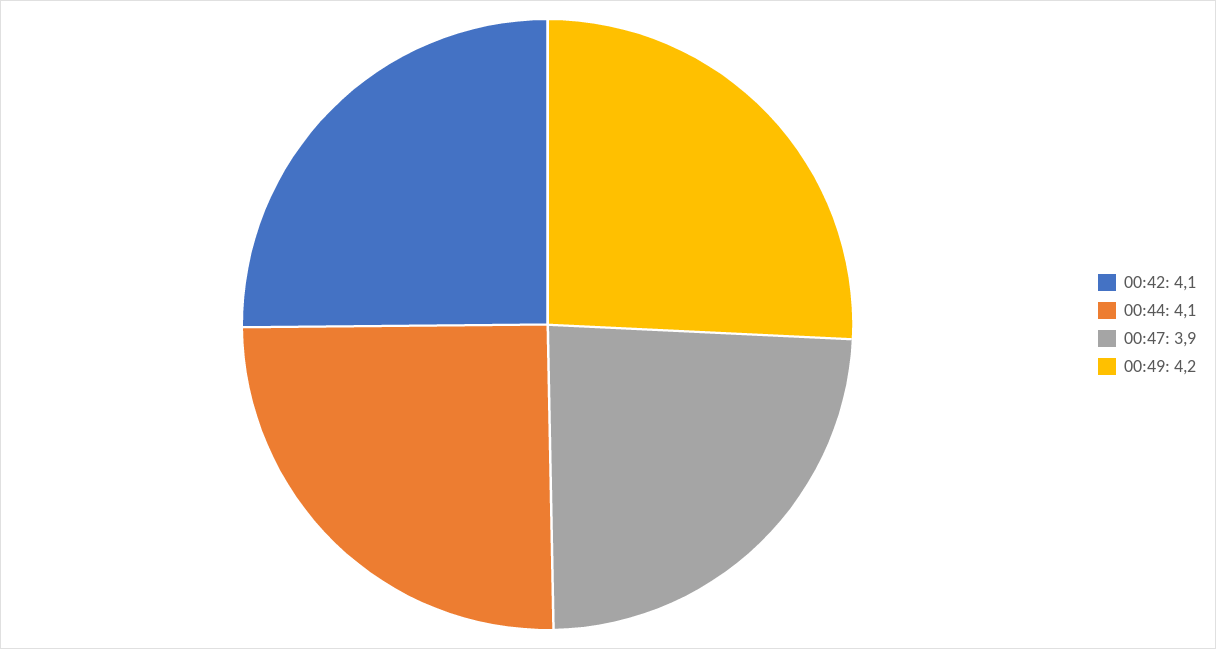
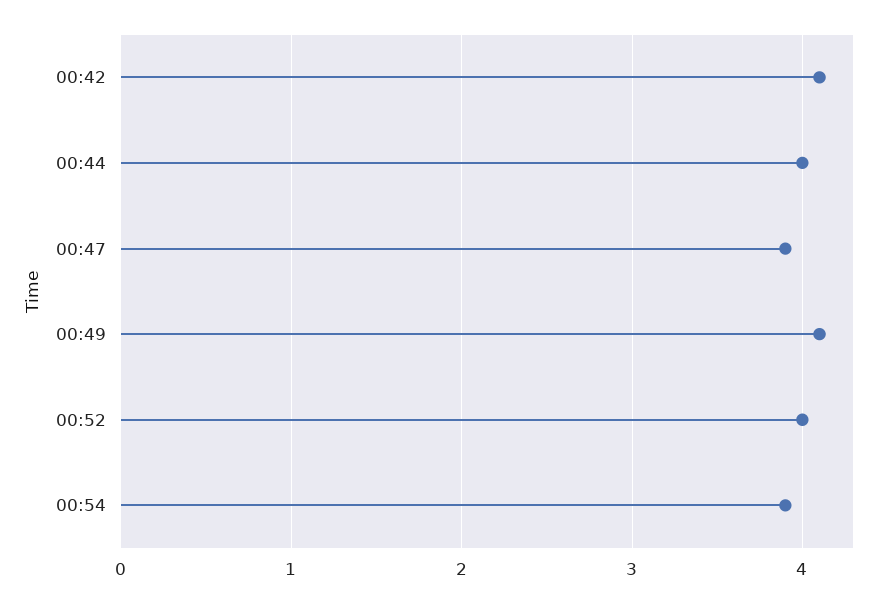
00:44: 4.1 -> 4
00:49: 4.2 -> 4.1
00:52: none -> 4
00:54: none -> 3.9

